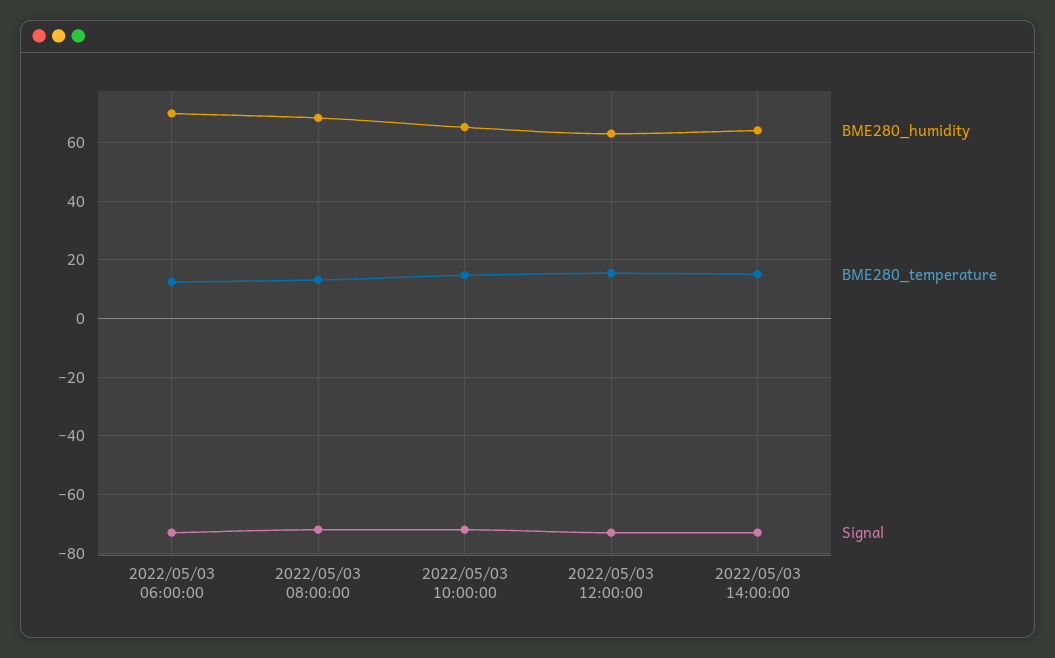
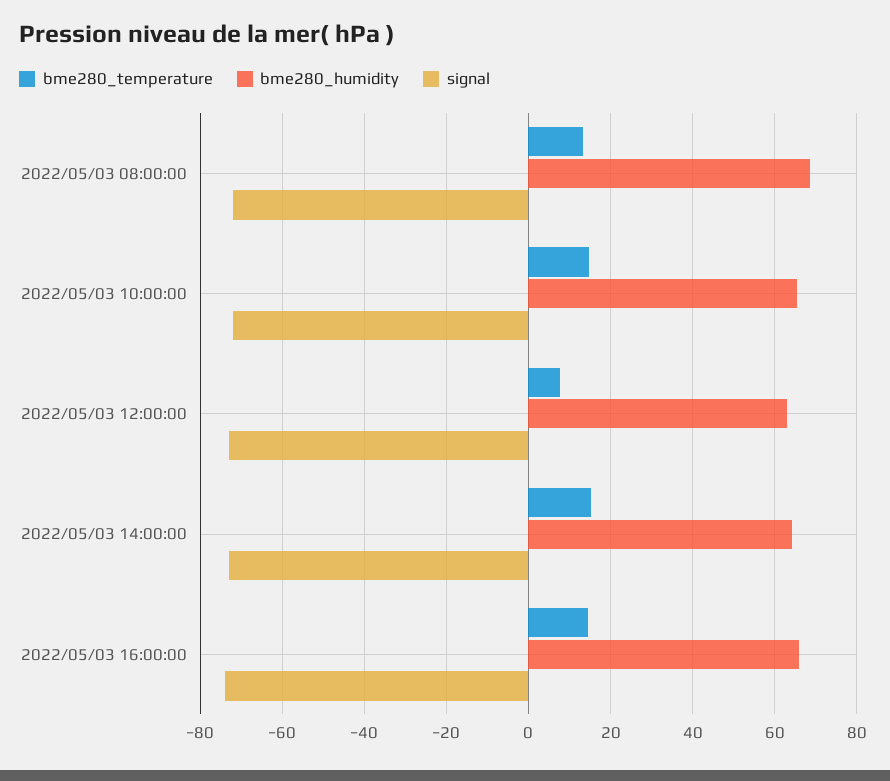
BME280_humidity, 2022/05/03 06:00:00: 70 -> none
BME280_temperature, 2022/05/03 06:00:00: 12.5 -> none
Signal, 2022/05/03 06:00:00: -72.5 -> none
BME280_temperature, 2022/05/03 12:00:00: 15 -> 8
BME280_temperature, 2022/05/03 16:00:00: none -> 14
BME280_humidity, 2022/05/03 16:00:00: none -> 66
Signal, 2022/05/03 16:00:00: none -> -74

